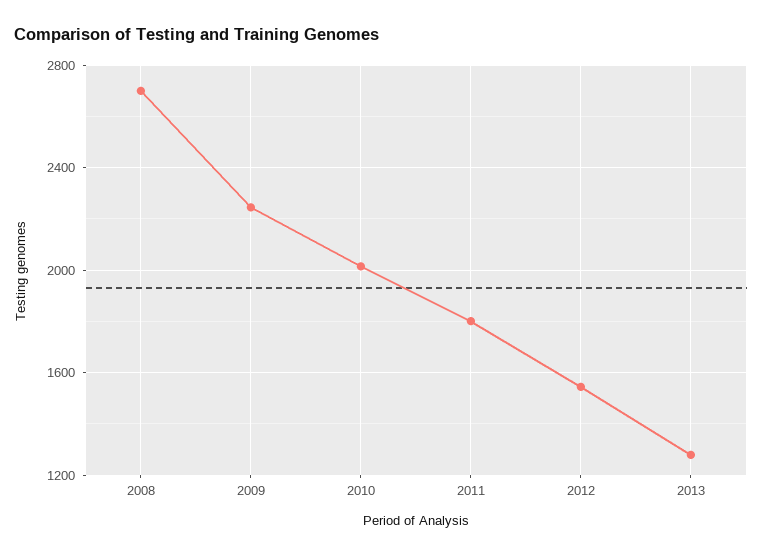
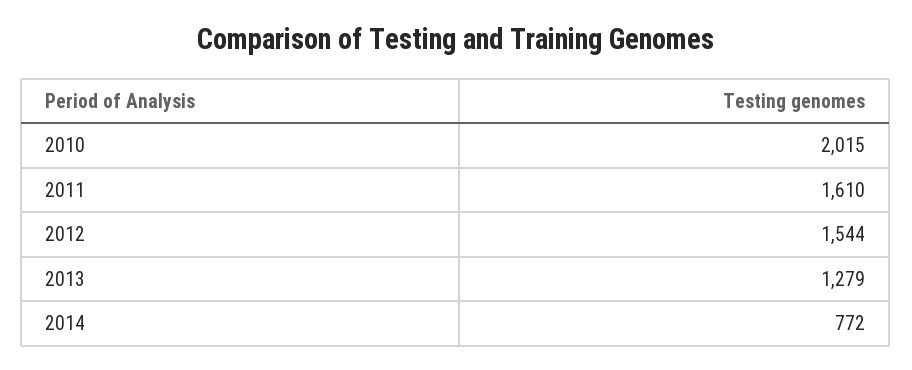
2008: 2700 -> none
2009: 2250 -> none
2011: 1800 -> 1610
2014: none -> 772

